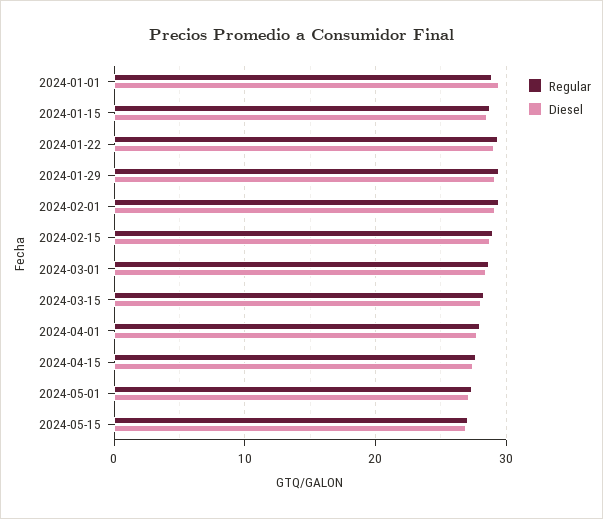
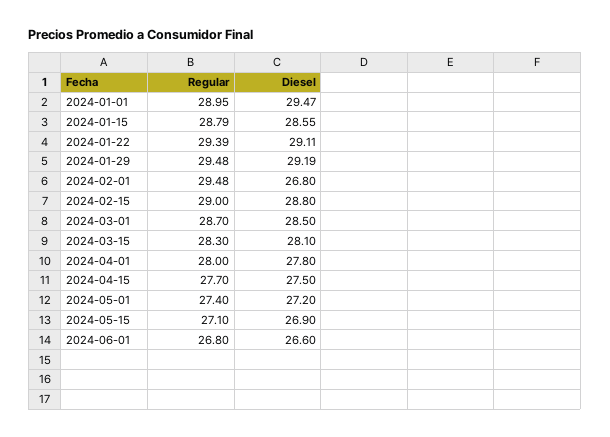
Diesel, 2024-02-01: 29 -> 26.8
Regular, 2024-06-01: none -> 26.8
Diesel, 2024-06-01: none -> 26.6

